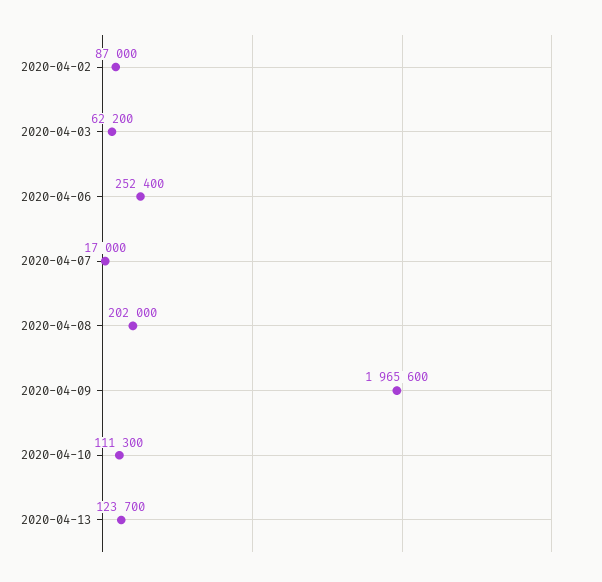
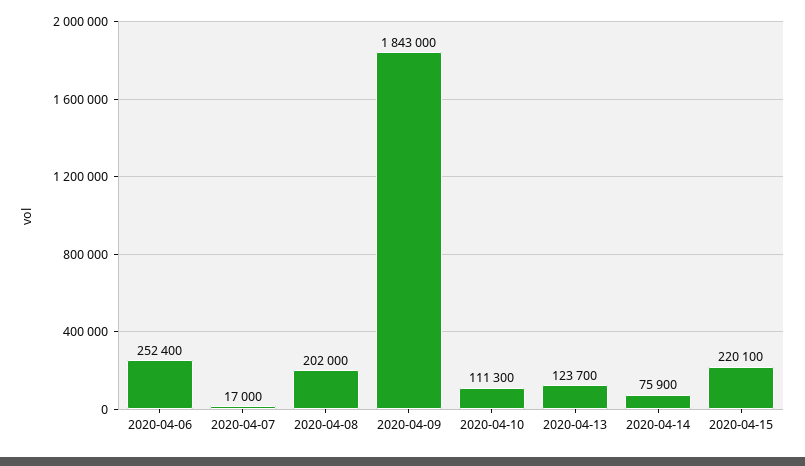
2020-04-02: 87000 -> none
2020-04-03: 62200 -> none
2020-04-09: 1965600 -> 1843000
2020-04-14: none -> 75900
2020-04-15: none -> 220100

